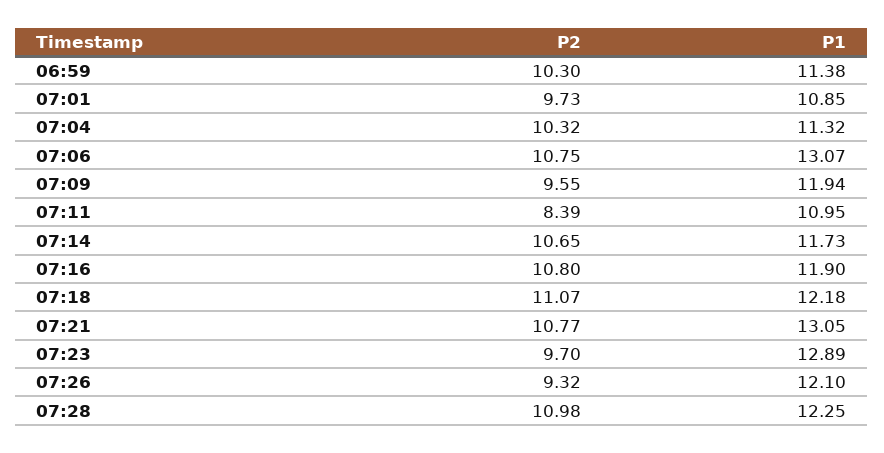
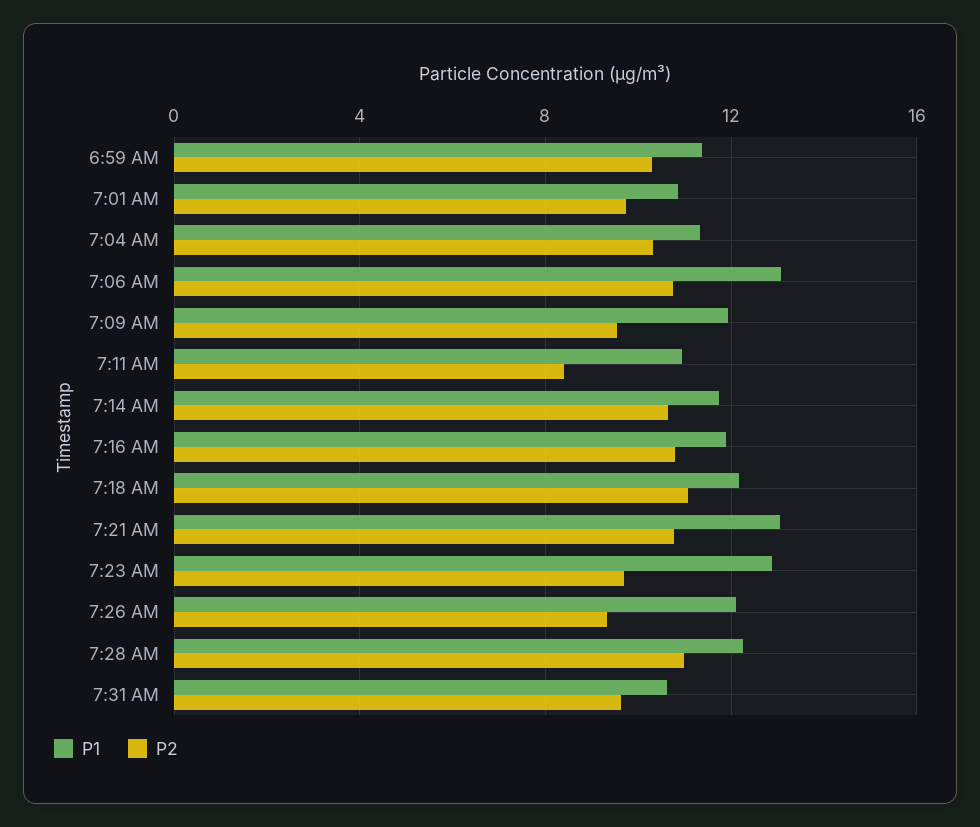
P1, 7:31 AM: none -> 10.5
P2, 7:31 AM: none -> 9.5

